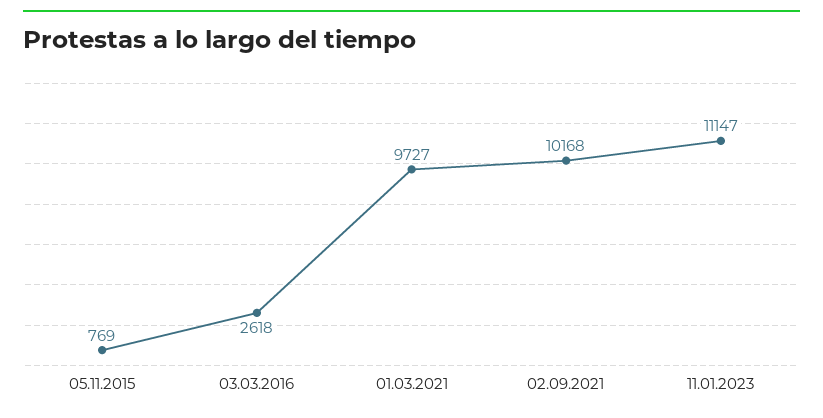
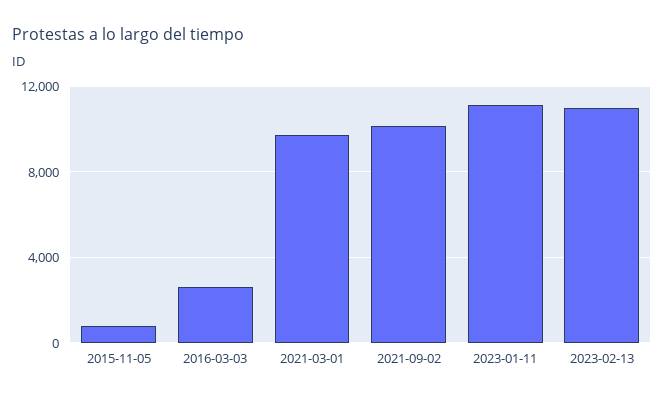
2023-02-13: none -> 11000

